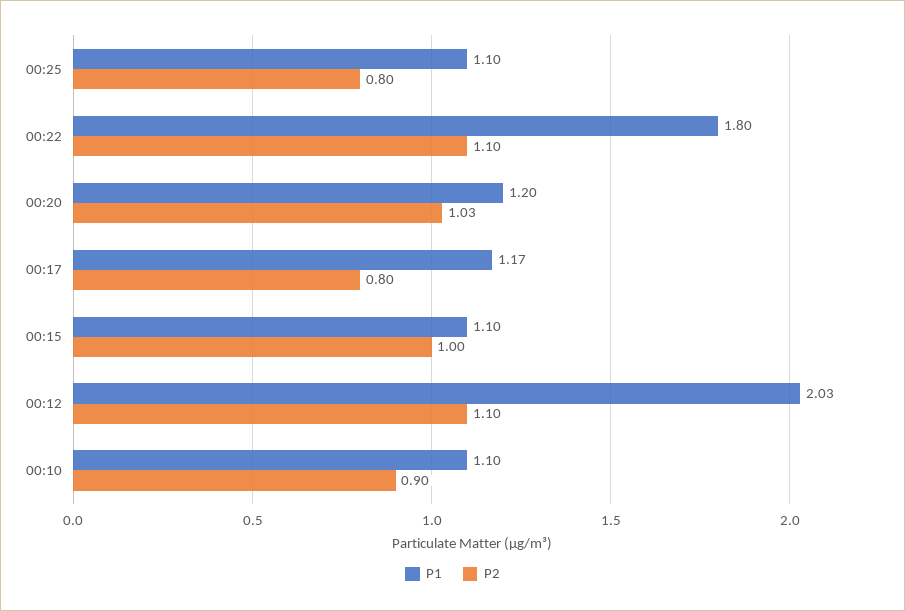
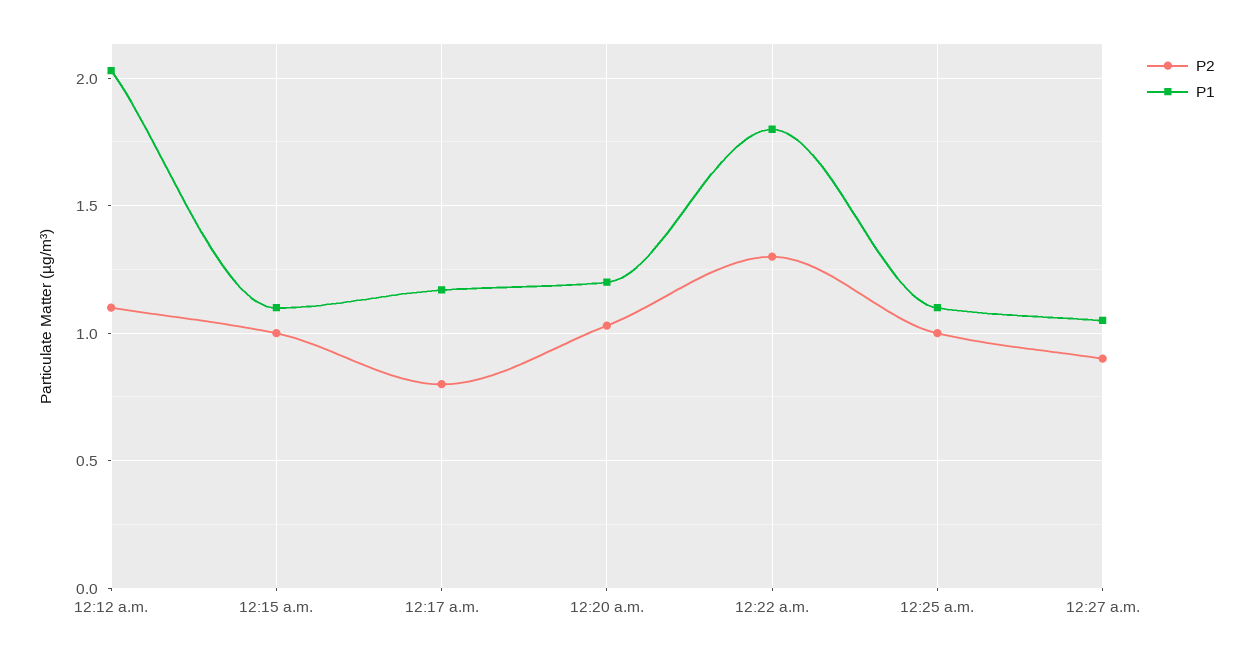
P2, 00:25: 0.8 -> 1
P2, 00:22: 1.1 -> 1.3
P1, 00:10: 1.1 -> none
P2, 00:10: 0.9 -> none
P2, 12:27 a.m.: none -> 0.9
P1, 12:27 a.m.: none -> 1.05

